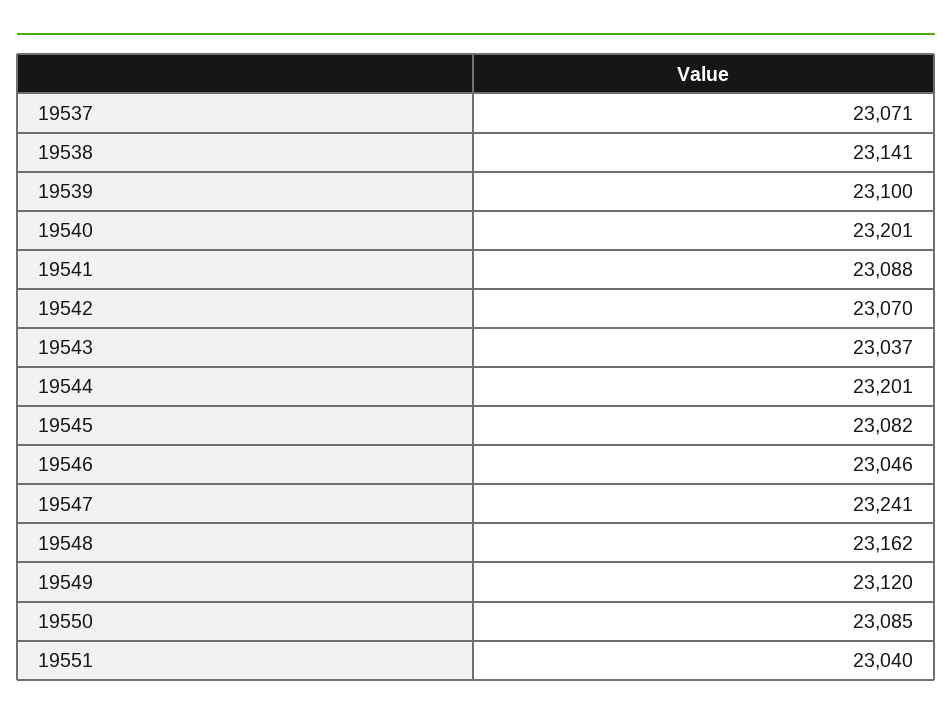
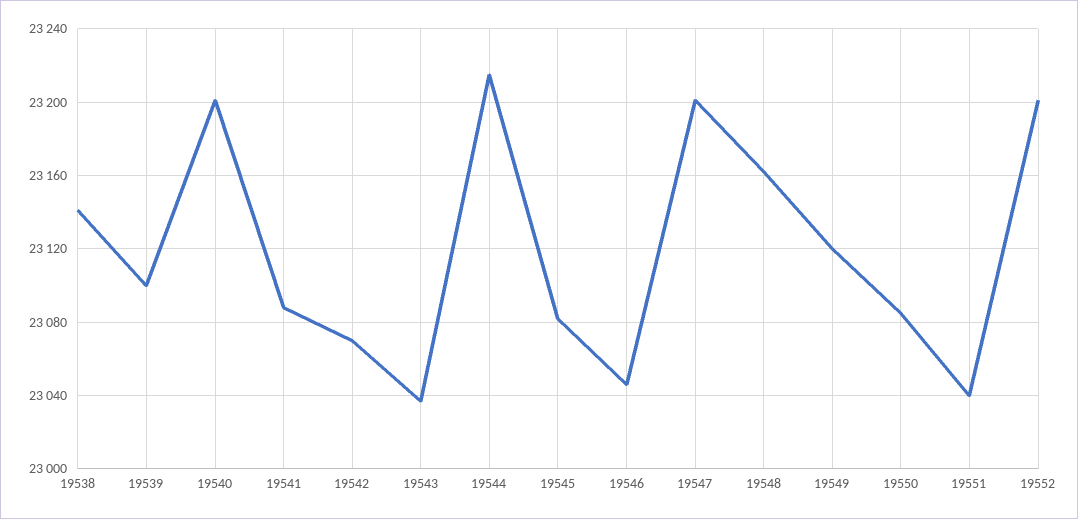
19537: 23071 -> none
19544: 23201 -> 23215
19547: 23241 -> 23200
19552: none -> 23200

